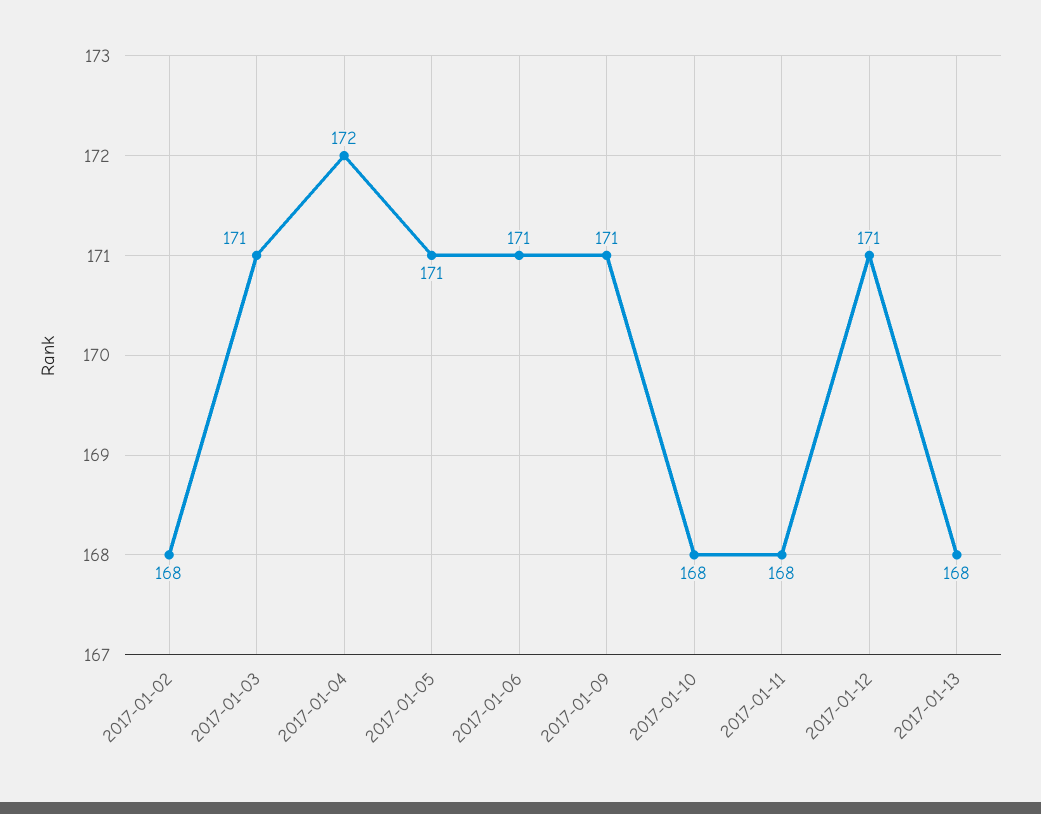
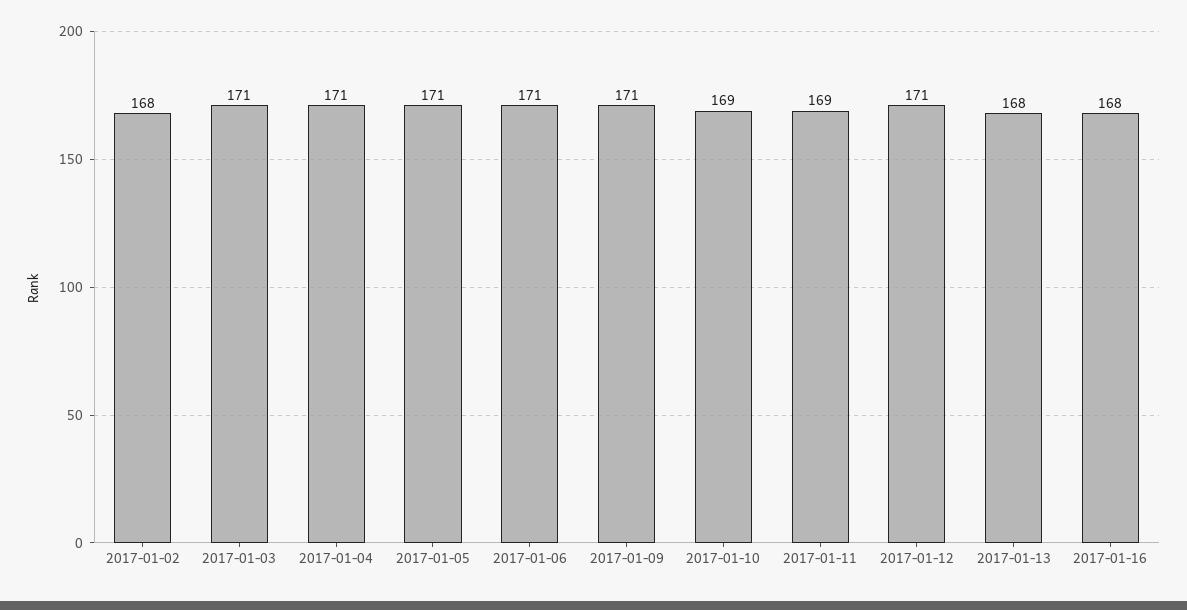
2017-01-04: 172 -> 171
2017-01-10: 168 -> 169
2017-01-11: 168 -> 169
2017-01-16: none -> 168

